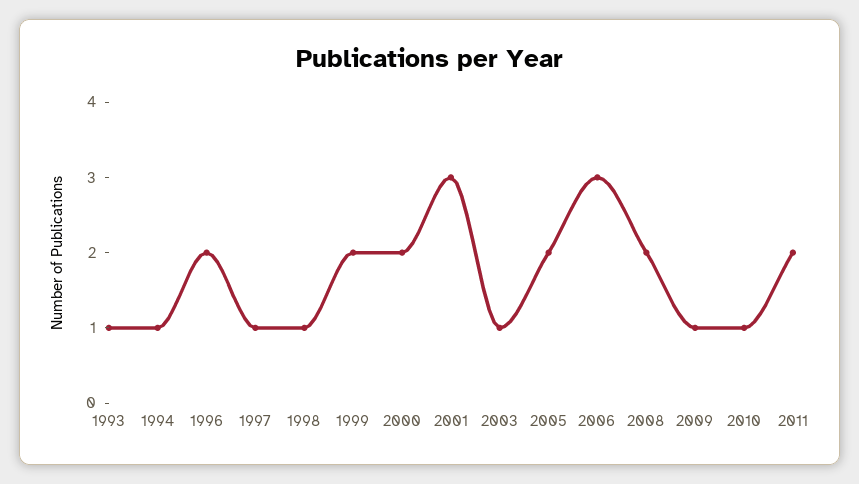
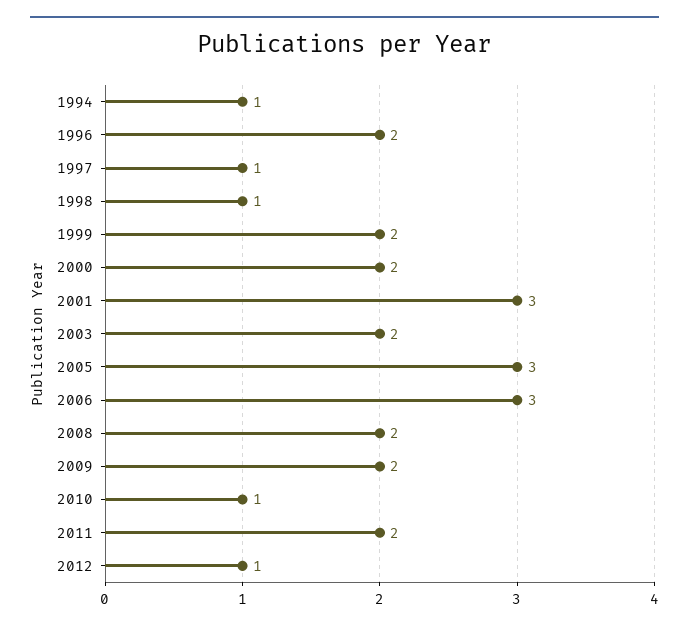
1993: 1 -> none
2003: 1 -> 2
2005: 2 -> 3
2009: 1 -> 2
2012: none -> 1

